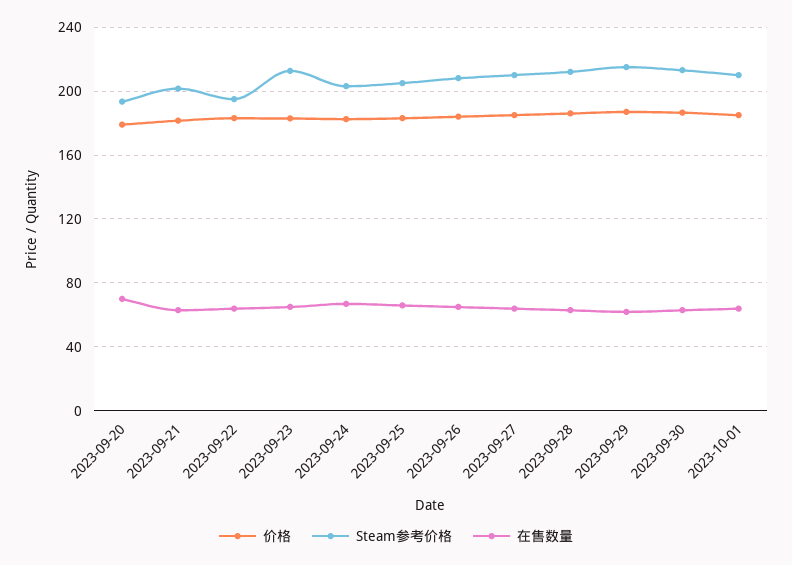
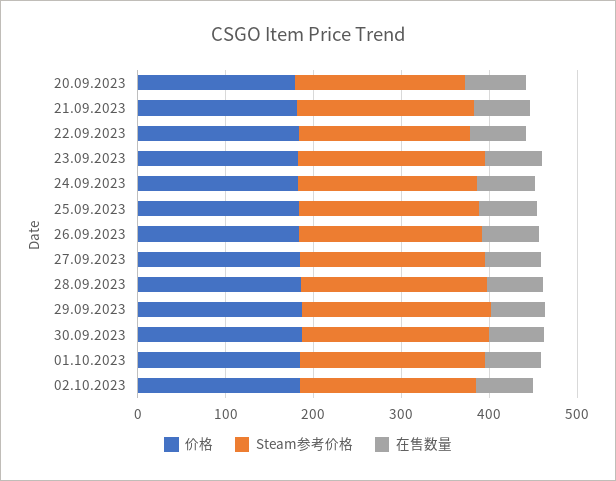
价格, 02.10.2023: none -> 180
Steam参考价格, 02.10.2023: none -> 200
在售数量, 02.10.2023: none -> 60

